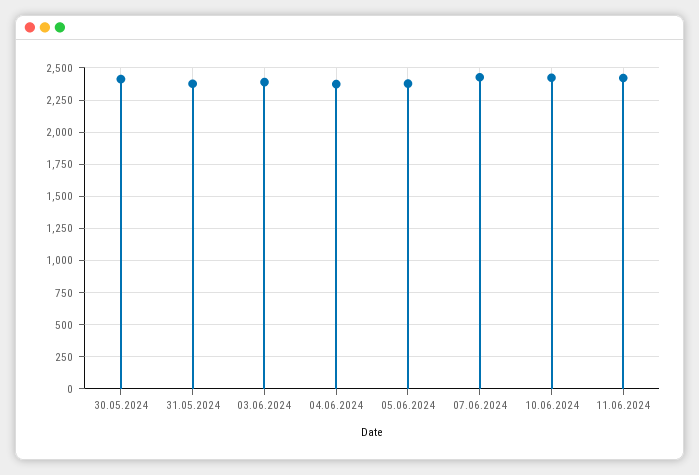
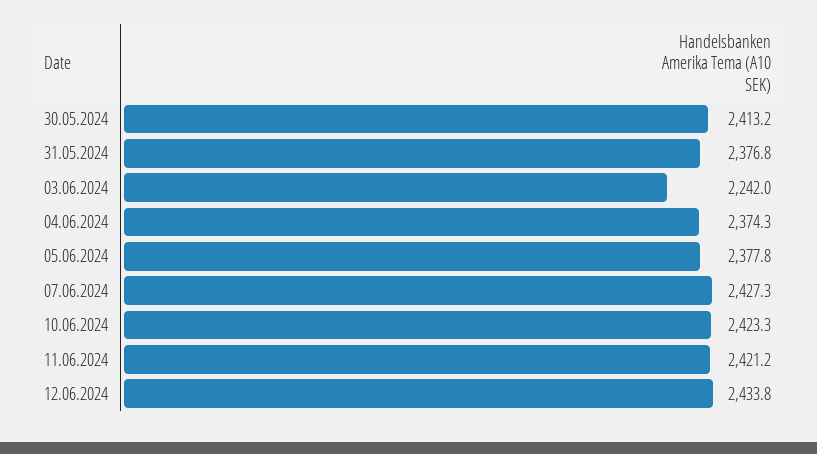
03.06.2024: 2400 -> 2242
12.06.2024: none -> 2433.8

